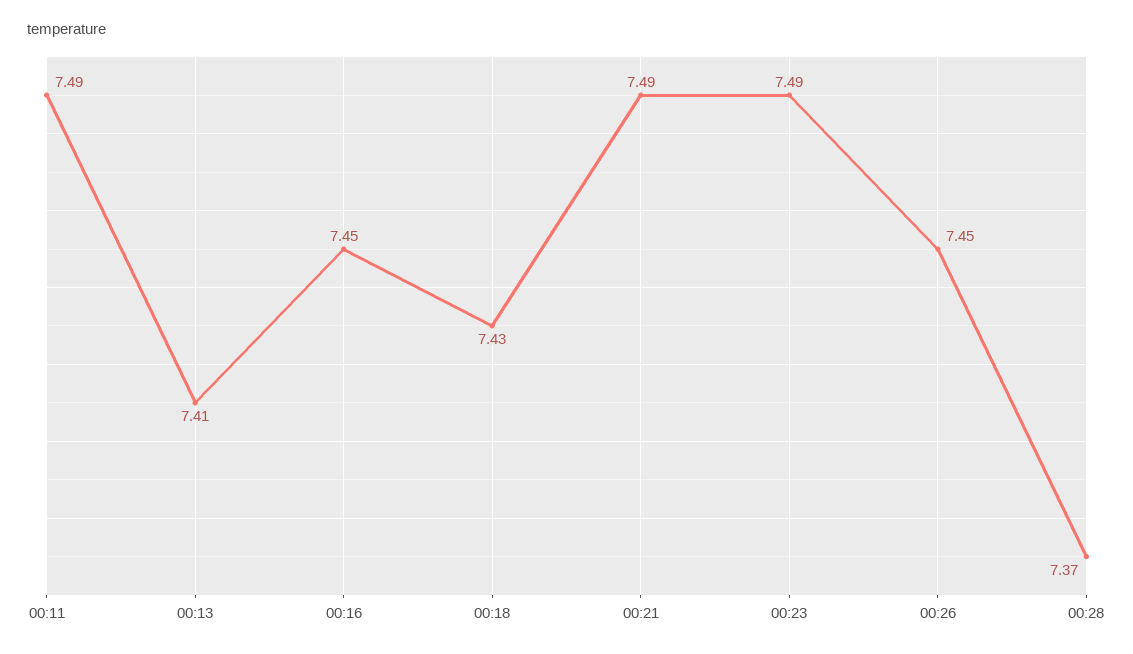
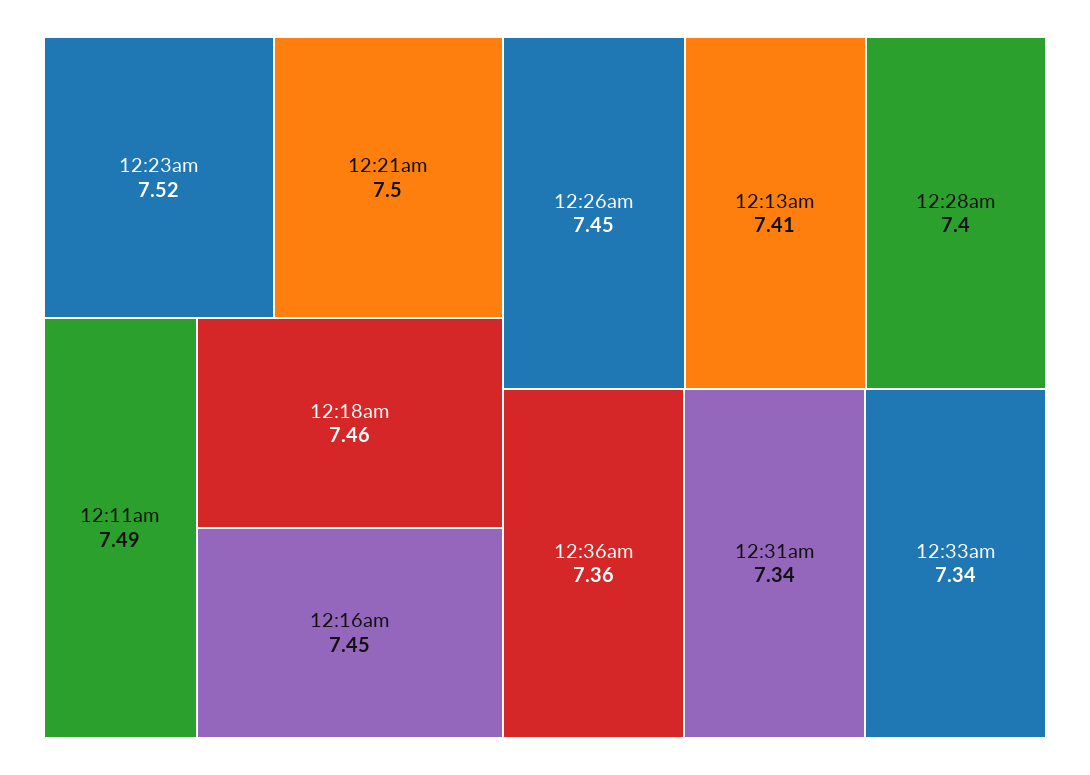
00:18: 7.43 -> 7.46
00:21: 7.49 -> 7.5
00:23: 7.49 -> 7.52
00:28: 7.37 -> 7.4
12:36am: none -> 7.36
12:31am: none -> 7.34
12:33am: none -> 7.34

